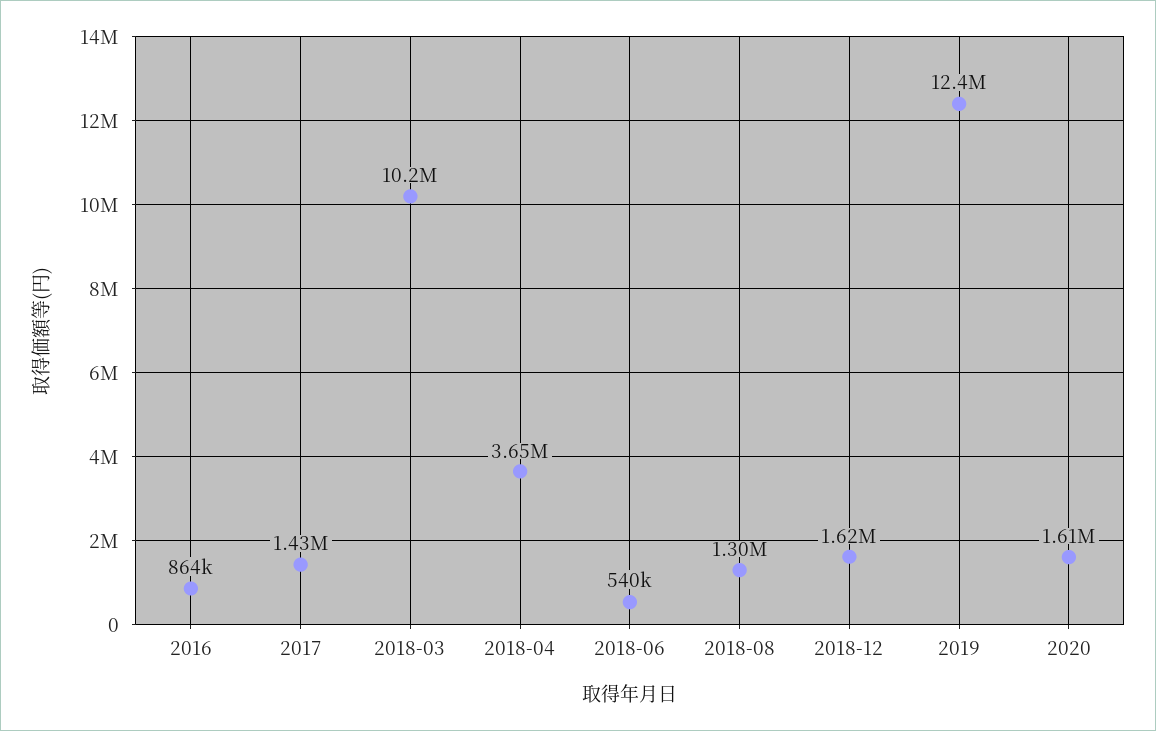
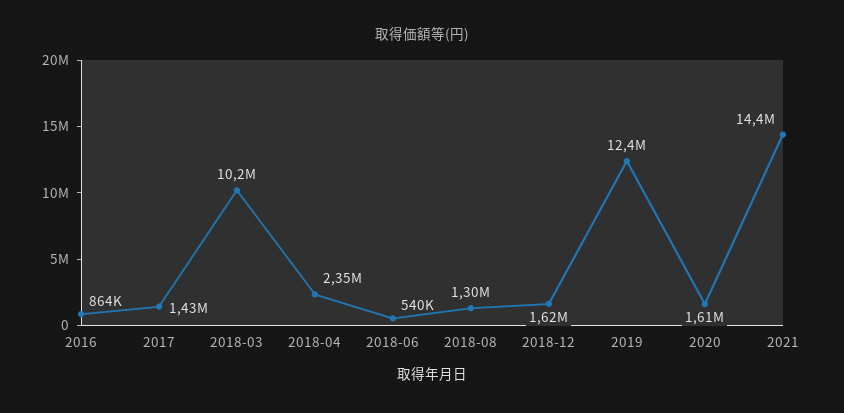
2018-04: 3650000 -> 2350000
2021: none -> 14400000

